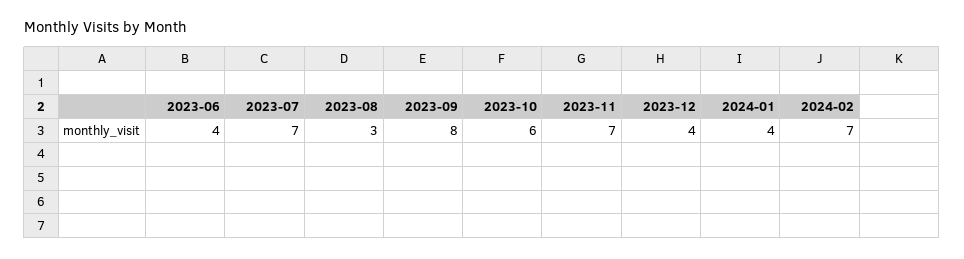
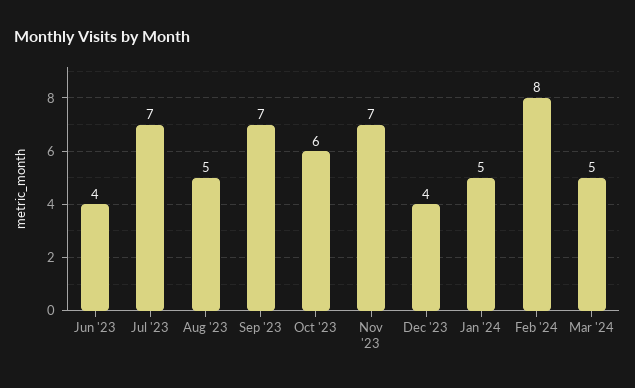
2023-08: 3 -> 5
2023-09: 8 -> 7
2024-01: 4 -> 5
2024-02: 7 -> 8
Mar '24: none -> 5

